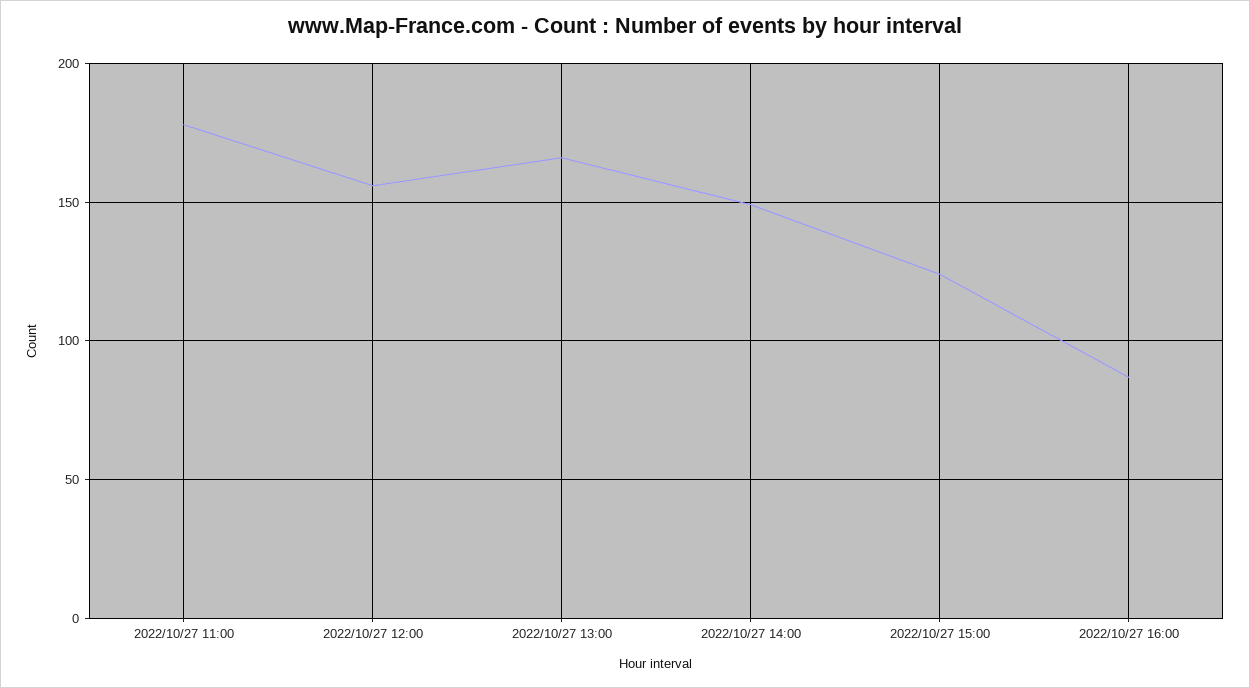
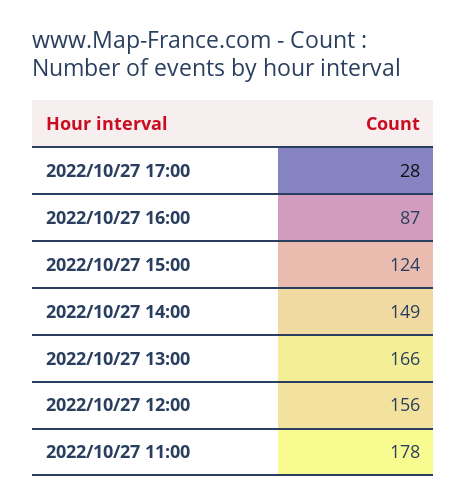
2022/10/27 17:00: none -> 28

